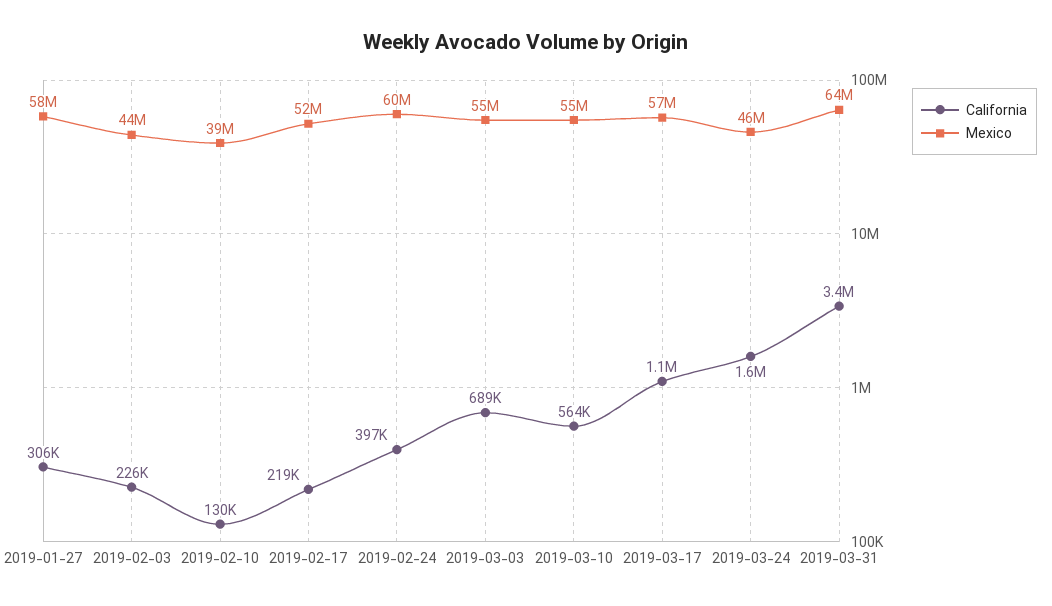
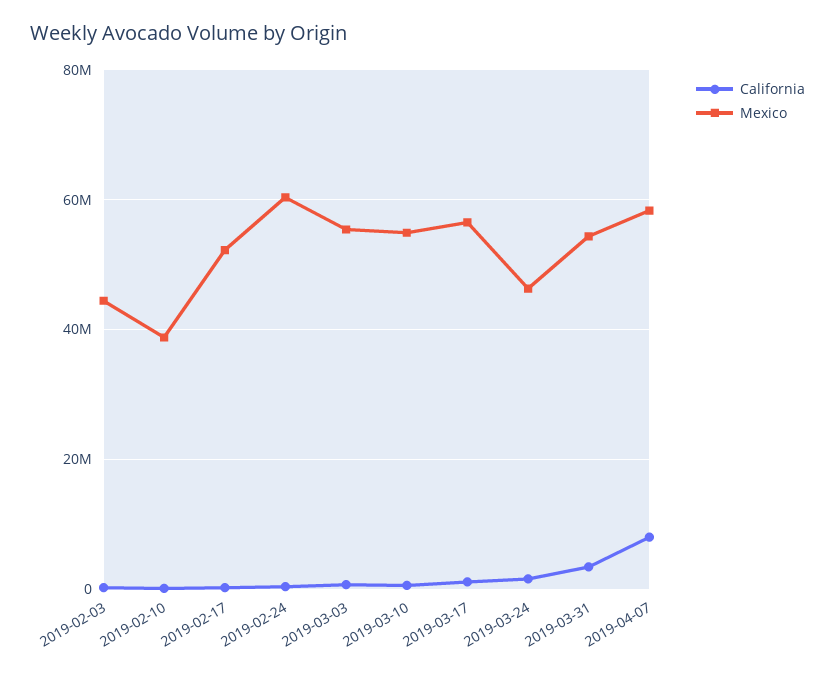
California, 2019-01-27: 306000 -> none
Mexico, 2019-01-27: 58000000 -> none
Mexico, 2019-03-31: 64000000 -> 54000000
California, 2019-04-07: none -> 8000000
Mexico, 2019-04-07: none -> 58000000

